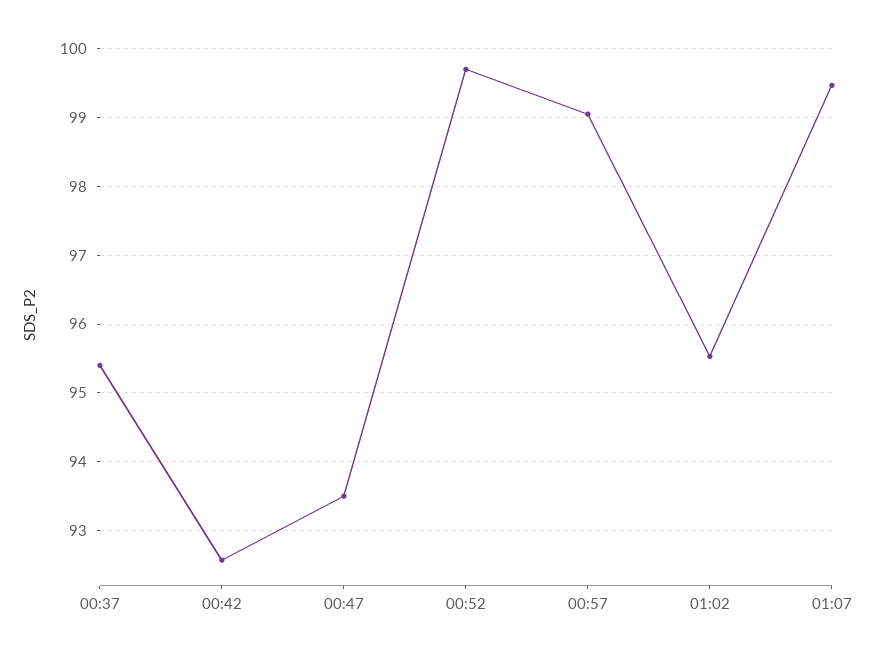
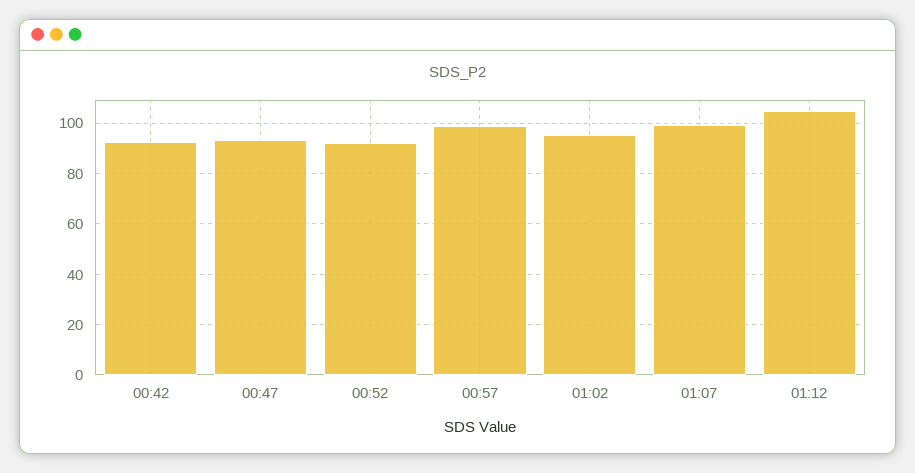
00:37: 95.4 -> none
00:52: 99.7 -> 92.5
01:12: none -> 105

